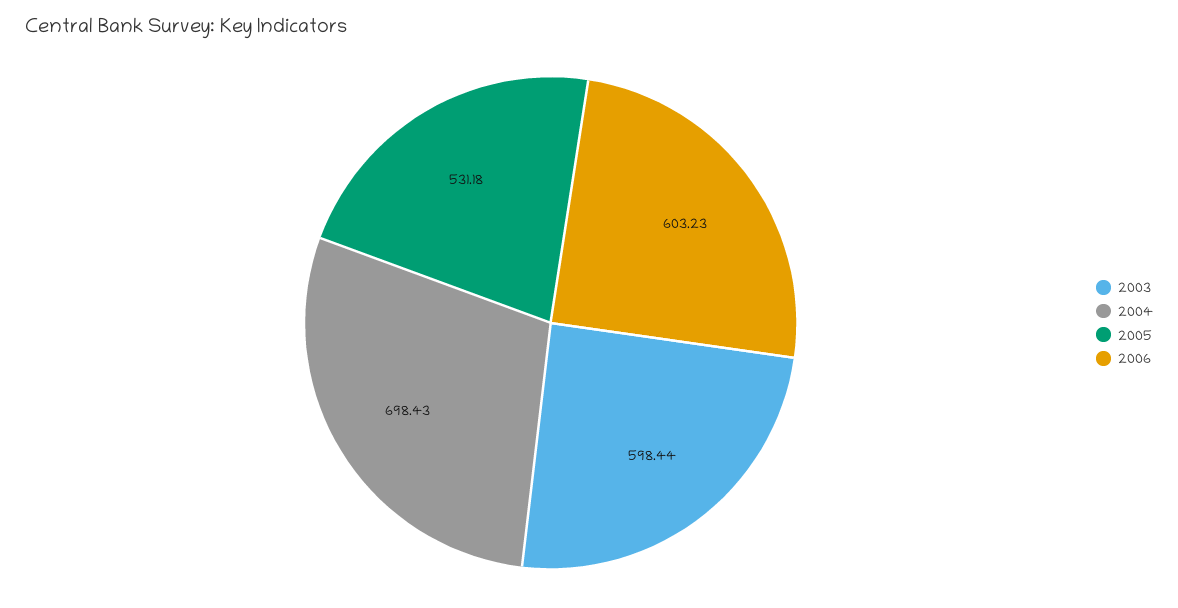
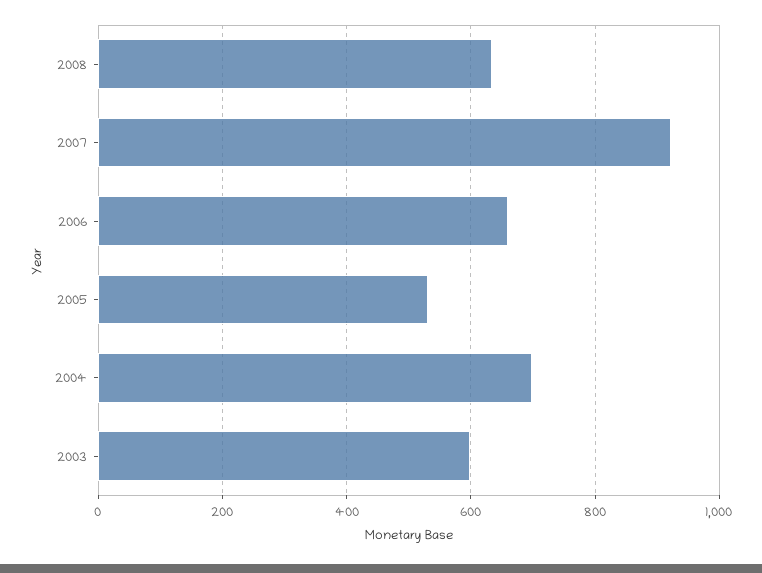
2006: 603.23 -> 660
2008: none -> 640
2007: none -> 920

